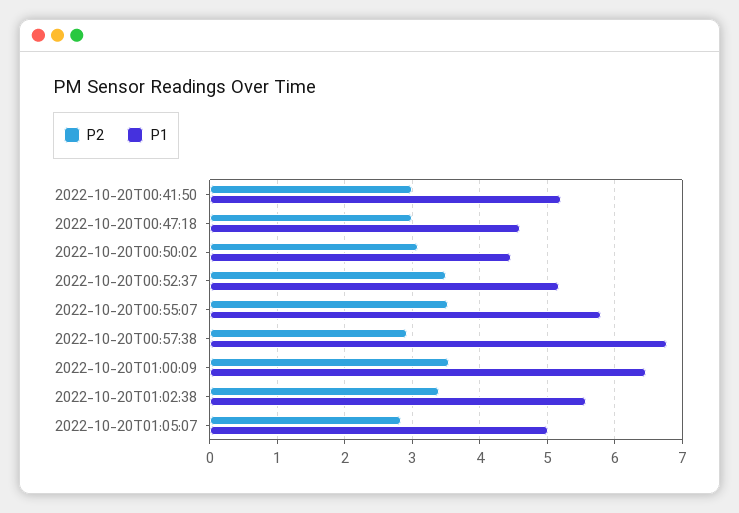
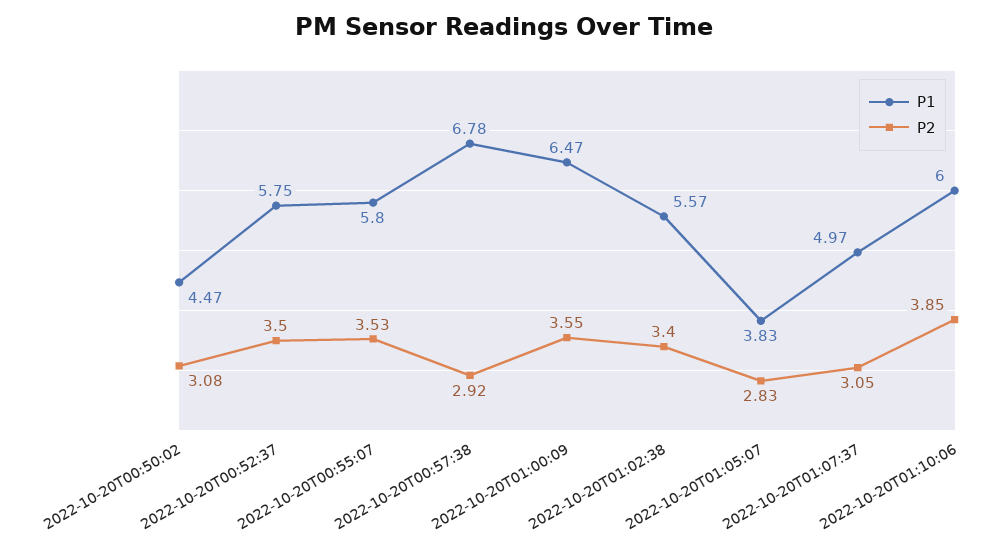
P2, 2022-10-20T00:41:50: 3 -> none
P1, 2022-10-20T00:41:50: 5.2 -> none
P2, 2022-10-20T00:47:18: 3 -> none
P1, 2022-10-20T00:47:18: 4.6 -> none
P1, 2022-10-20T00:52:37: 5.2 -> 5.75
P1, 2022-10-20T01:05:07: 5 -> 3.83
P1, 2022-10-20T01:07:37: none -> 4.97
P2, 2022-10-20T01:07:37: none -> 3.05
P1, 2022-10-20T01:10:06: none -> 6
P2, 2022-10-20T01:10:06: none -> 3.85

